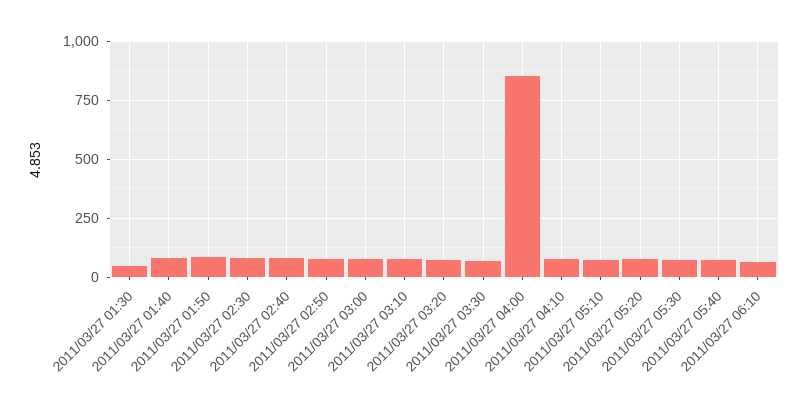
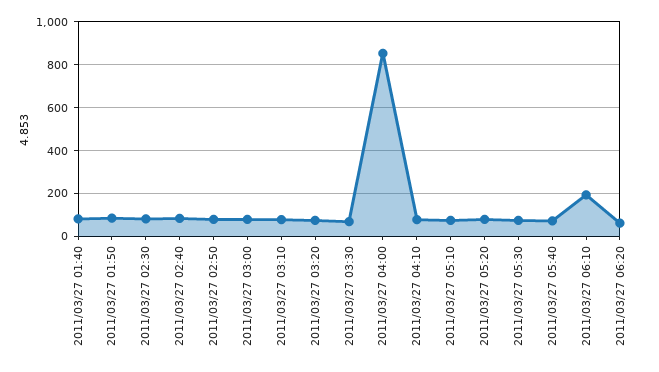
2011/03/27 01:30: 50 -> none
2011/03/27 06:10: 50 -> 200
2011/03/27 06:20: none -> 50

